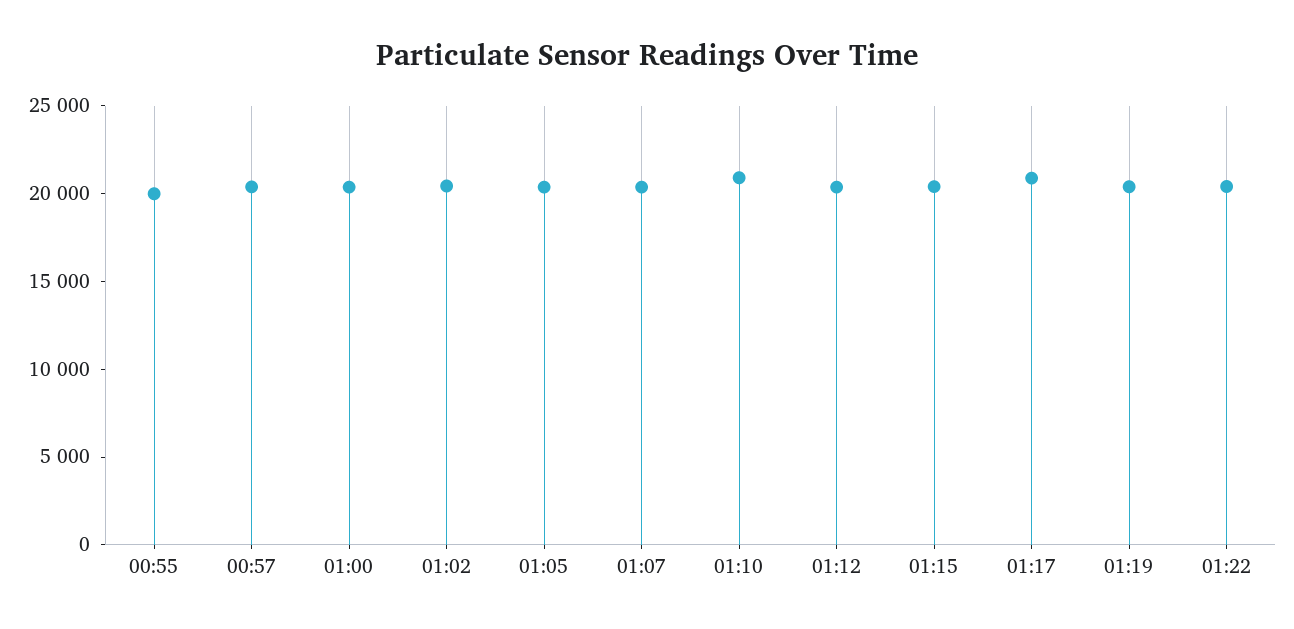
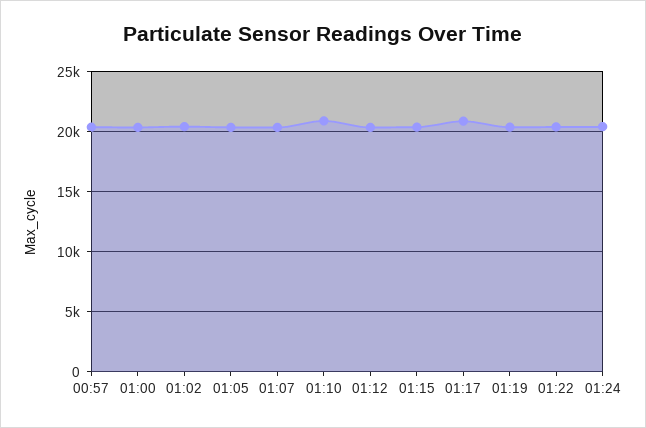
00:55: 20000 -> none
01:24: none -> 20500

